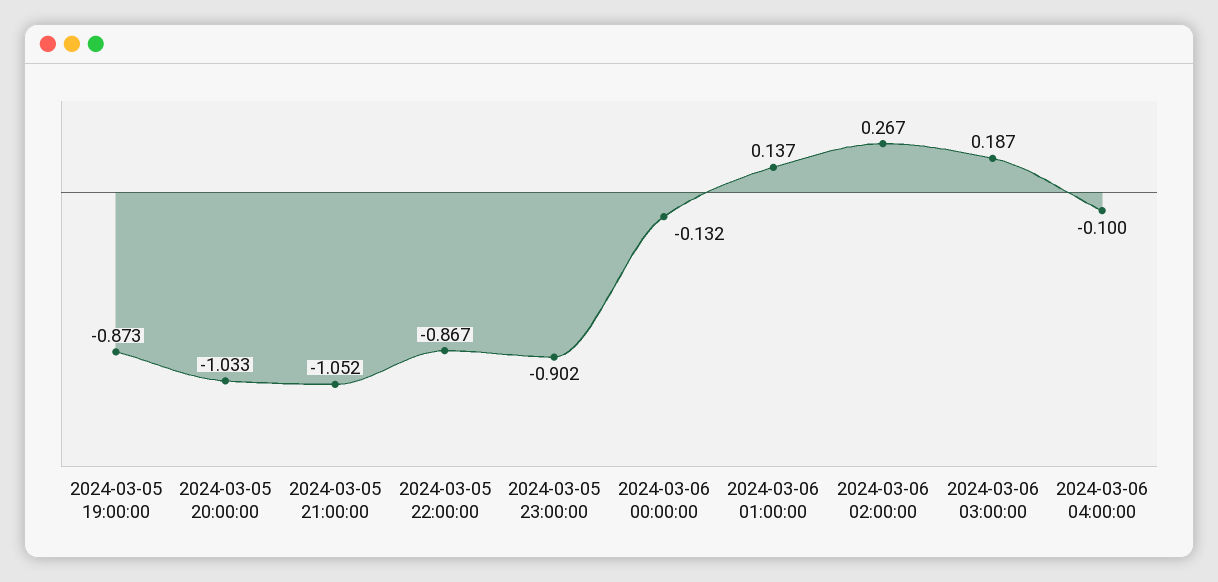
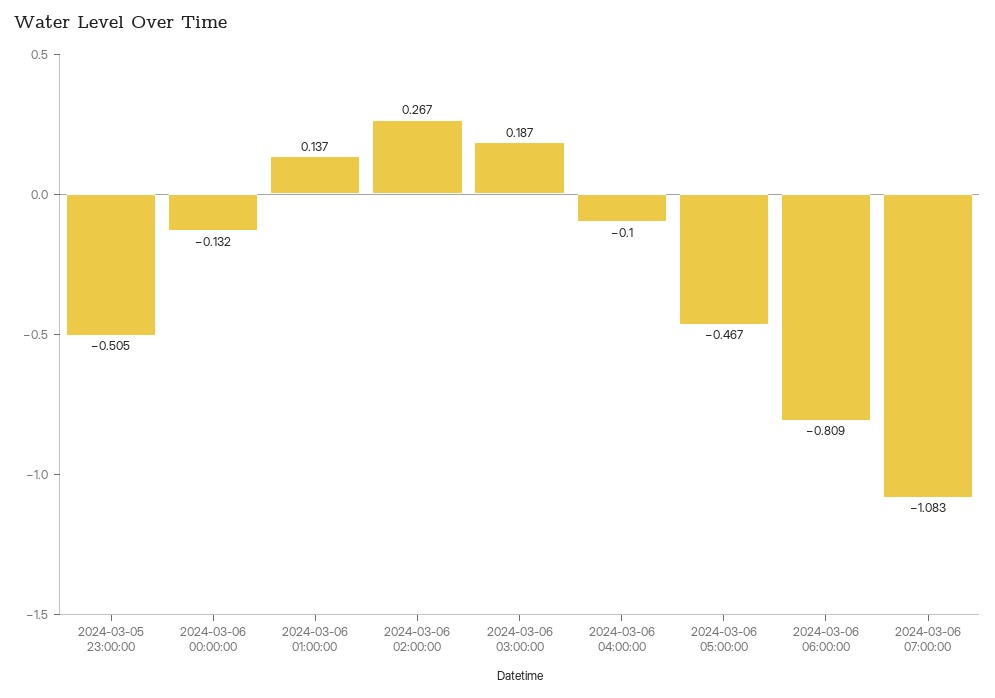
2024-03-05 19:00:00: -0.873 -> none
2024-03-05 20:00:00: -1.033 -> none
2024-03-05 21:00:00: -1.052 -> none
2024-03-05 22:00:00: -0.867 -> none
2024-03-05 23:00:00: -0.902 -> -0.505
2024-03-06 05:00:00: none -> -0.467
2024-03-06 06:00:00: none -> -0.809
2024-03-06 07:00:00: none -> -1.083

